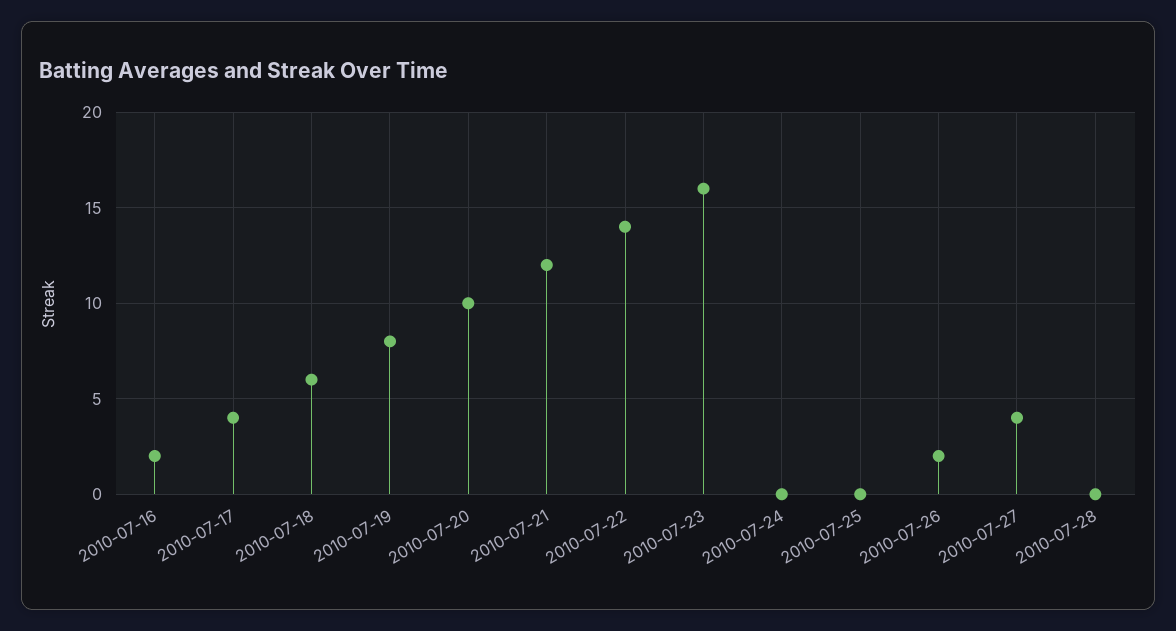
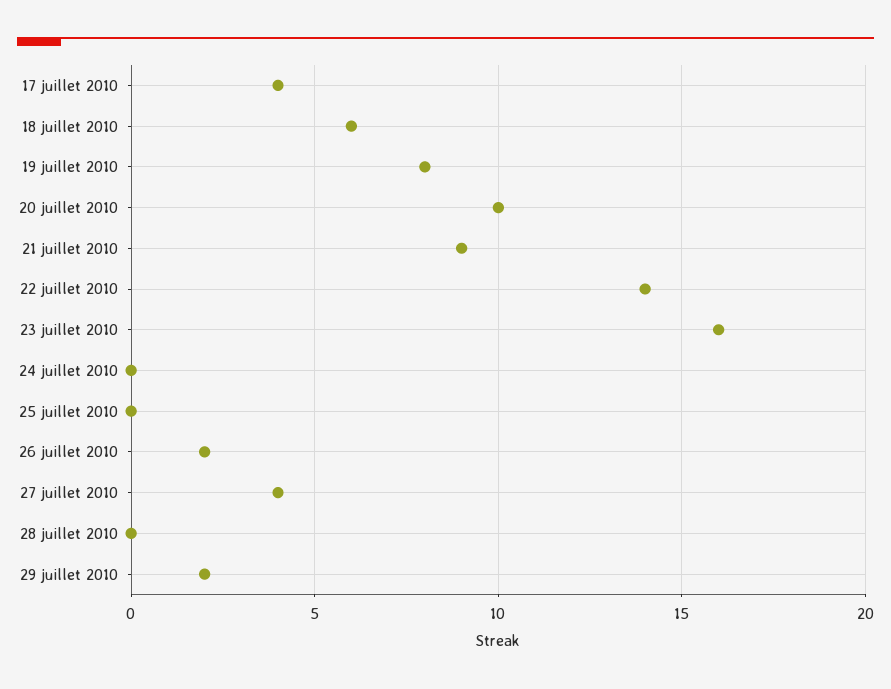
2010-07-16: 2 -> none
2010-07-21: 12 -> 9
29 juillet 2010: none -> 2

